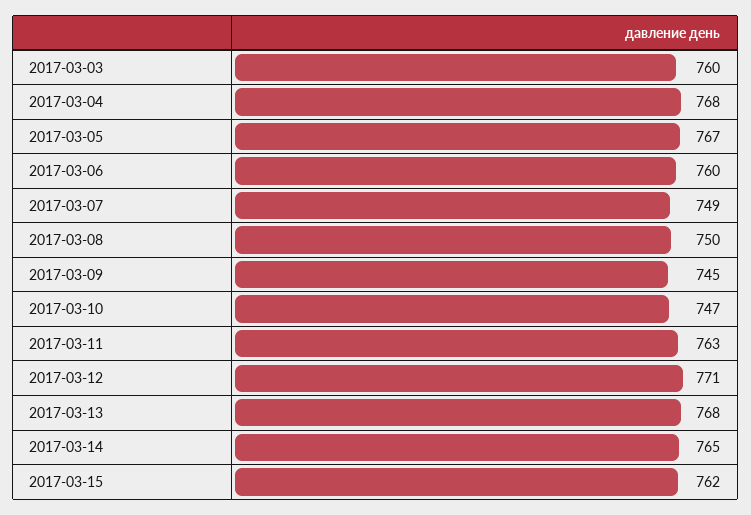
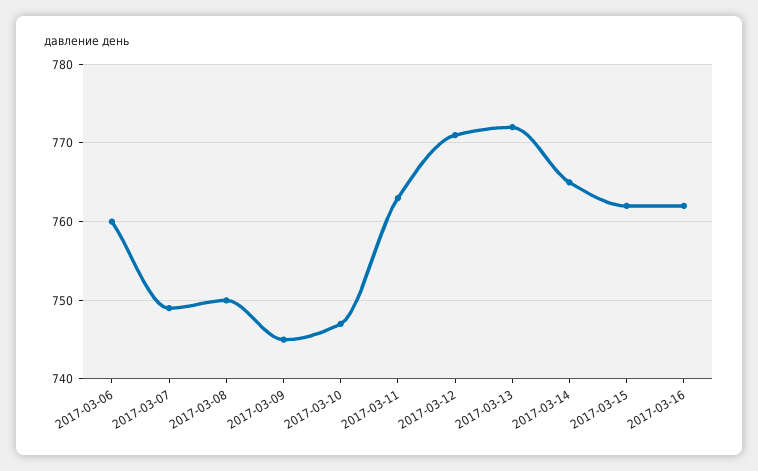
2017-03-03: 760 -> none
2017-03-04: 768 -> none
2017-03-05: 767 -> none
2017-03-13: 768 -> 772
2017-03-16: none -> 762

